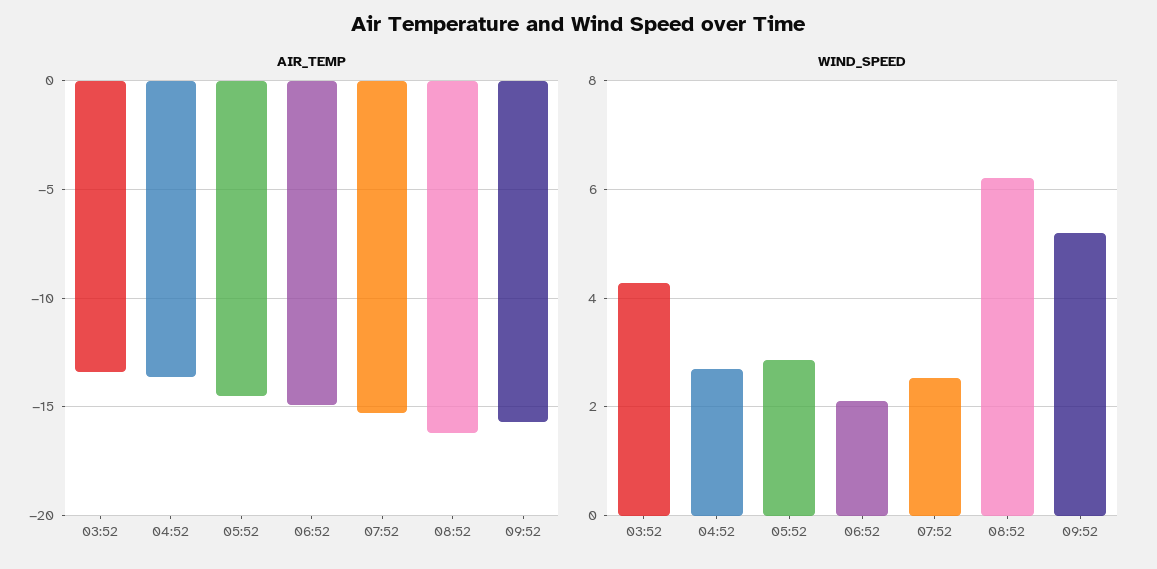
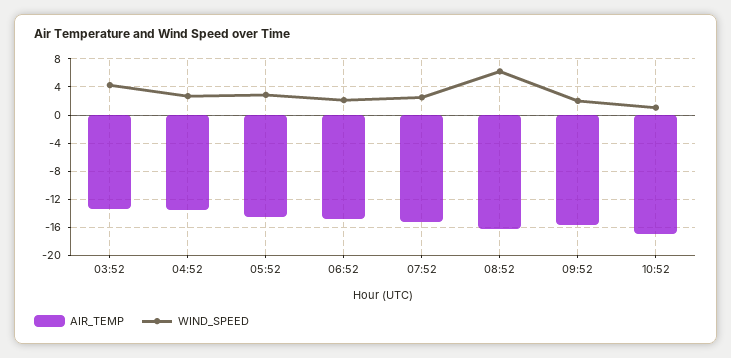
WIND_SPEED, 09:52: 5.2 -> 2
AIR_TEMP, 10:52: none -> -17
WIND_SPEED, 10:52: none -> 1

